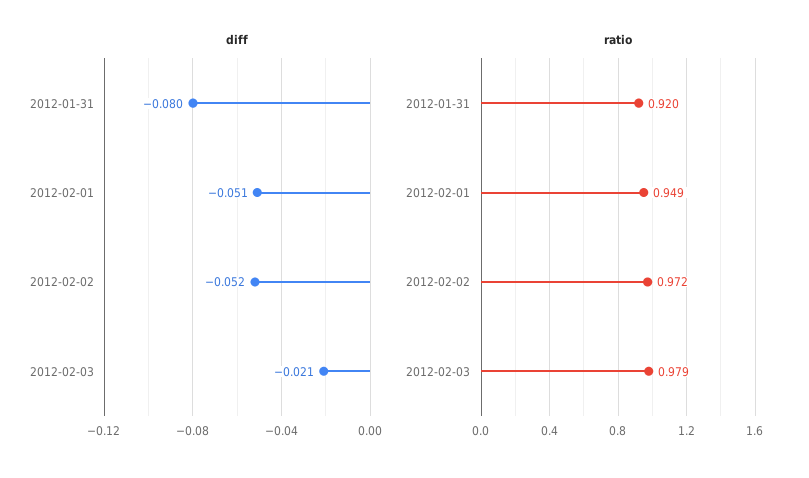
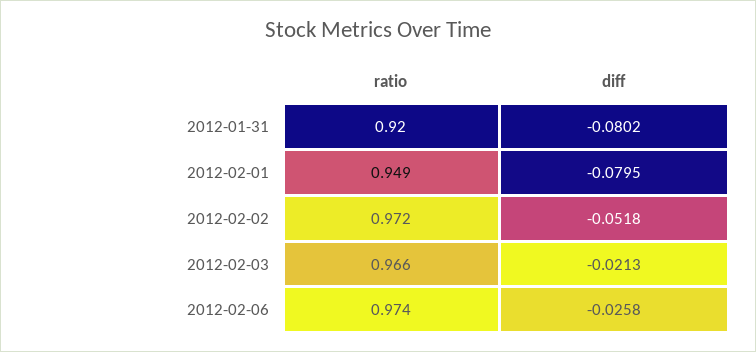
diff, 2012-02-01: -0.051 -> -0.0795
ratio, 2012-02-03: 0.979 -> 0.966
ratio, 2012-02-06: none -> 0.974
diff, 2012-02-06: none -> -0.0258

